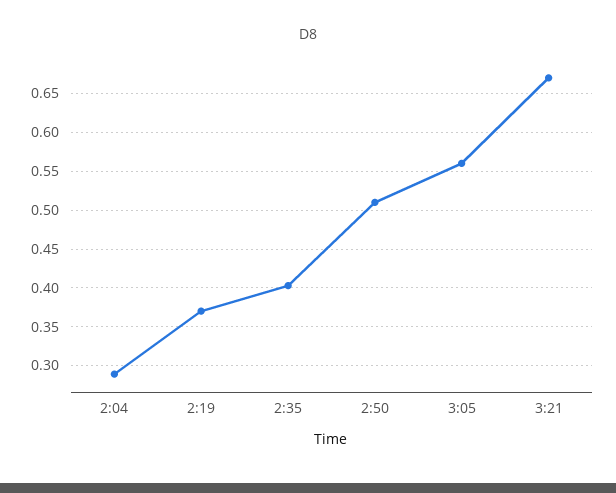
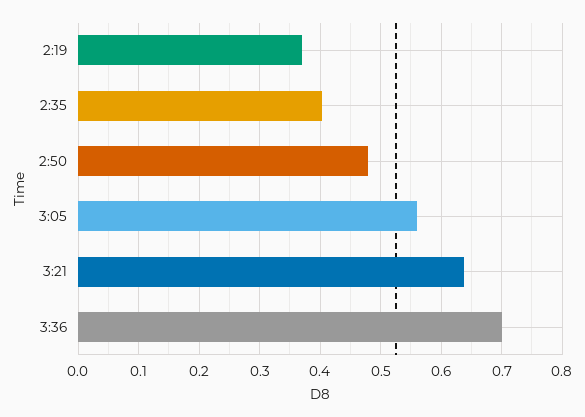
2:04: 0.29 -> none
2:50: 0.51 -> 0.48
3:21: 0.67 -> 0.64
3:36: none -> 0.7

